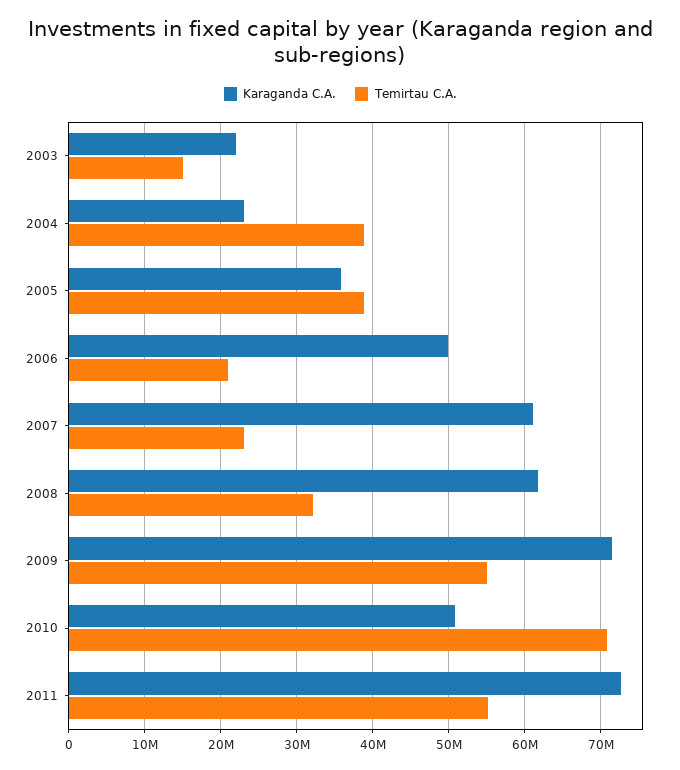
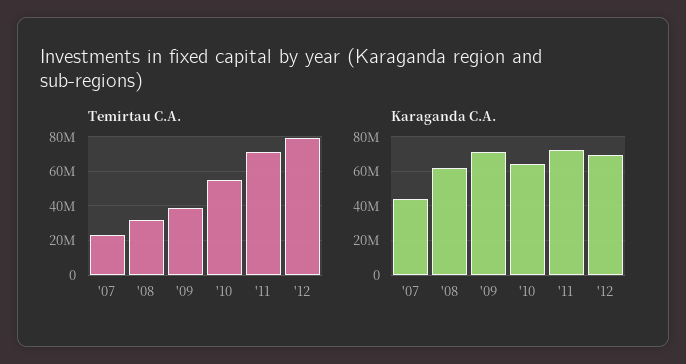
Karaganda C.A., 2003: 22000000 -> none
Temirtau C.A., 2003: 15000000 -> none
Karaganda C.A., 2004: 23000000 -> none
Temirtau C.A., 2004: 39000000 -> none
Karaganda C.A., 2005: 36000000 -> none
Temirtau C.A., 2005: 39000000 -> none
Karaganda C.A., 2006: 50000000 -> none
Temirtau C.A., 2006: 21000000 -> none
Karaganda C.A., 2007: 61000000 -> 45000000
Temirtau C.A., 2009: 55000000 -> 40000000
Karaganda C.A., 2010: 51000000 -> 65000000
Temirtau C.A., 2010: 71000000 -> 55000000
Temirtau C.A., 2011: 55000000 -> 70000000
Temirtau C.A., '12: none -> 80000000
Karaganda C.A., '12: none -> 70000000

